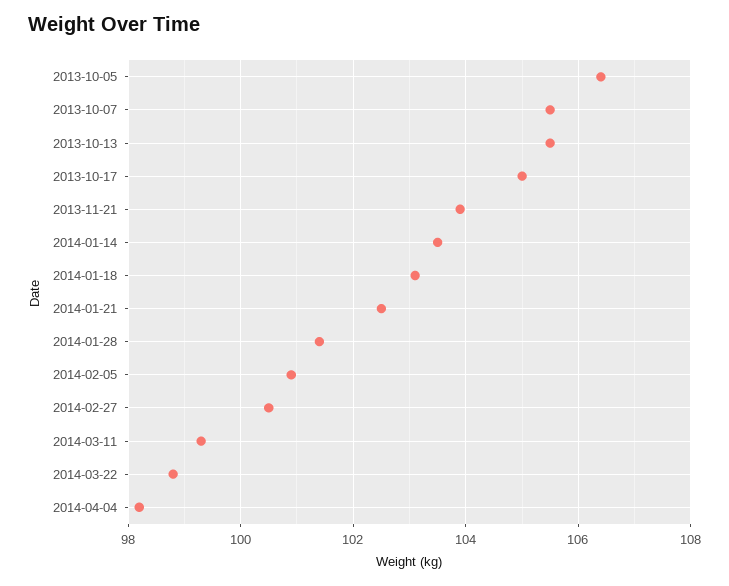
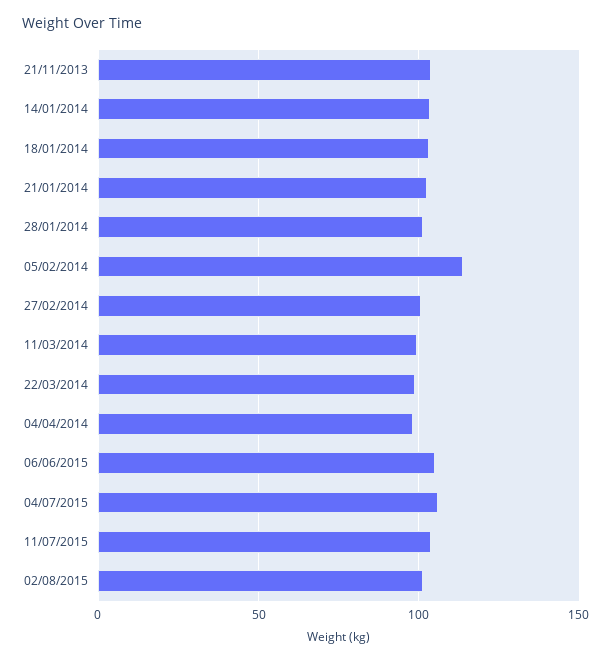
2013-10-05: 106.5 -> none
2013-10-07: 105.5 -> none
2013-10-13: 105.5 -> none
2013-10-17: 105 -> none
2014-02-05: 101 -> 115
06/06/2015: none -> 105
04/07/2015: none -> 105
11/07/2015: none -> 105
02/08/2015: none -> 100

